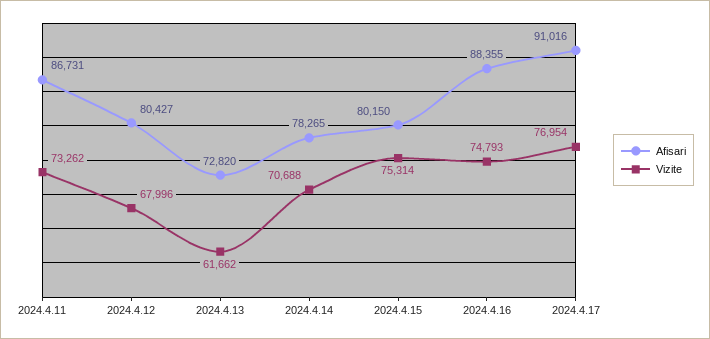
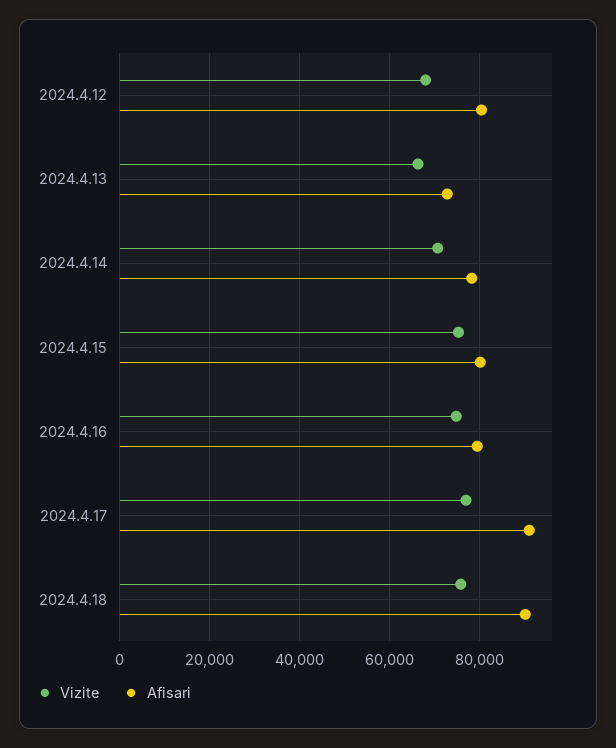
Afisari, 2024.4.11: 86731 -> none
Vizite, 2024.4.11: 73262 -> none
Vizite, 2024.4.13: 61662 -> 66000
Afisari, 2024.4.16: 88355 -> 80000
Vizite, 2024.4.18: none -> 76000
Afisari, 2024.4.18: none -> 90000

